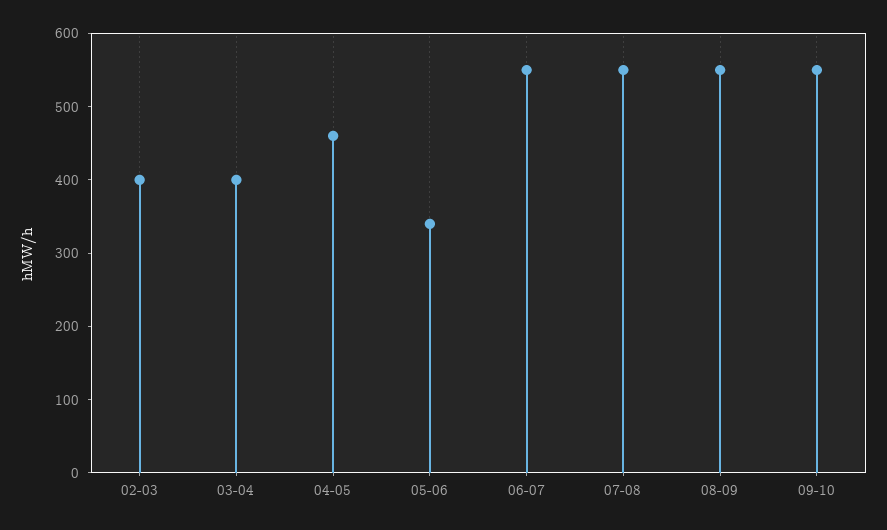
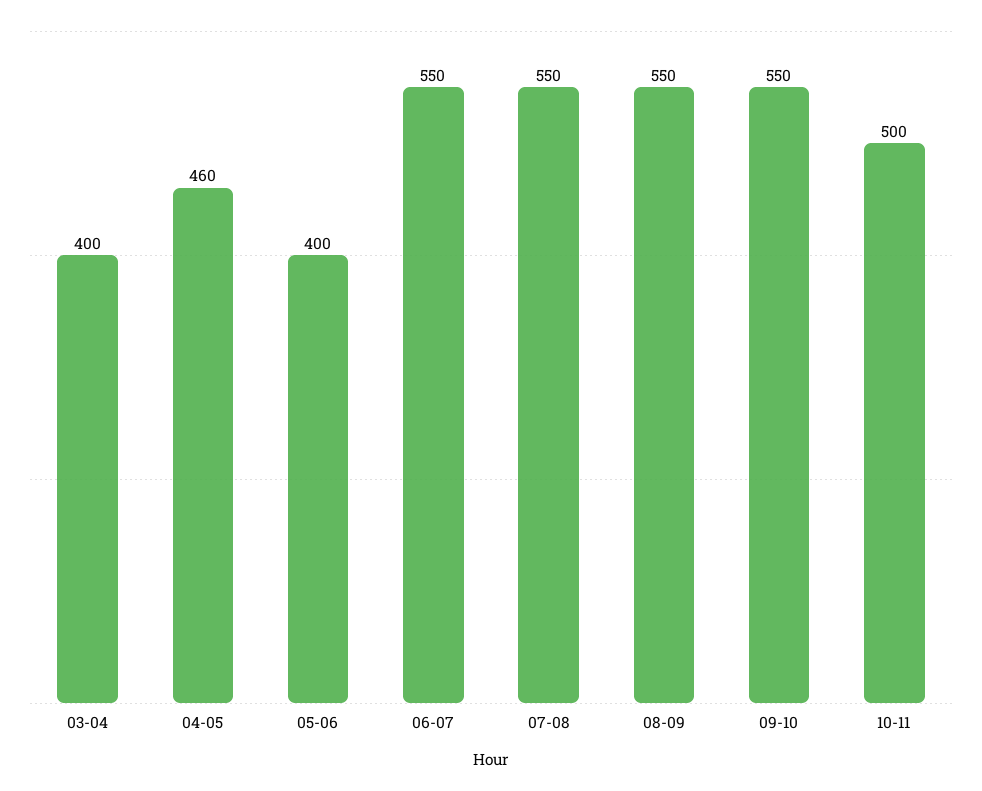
02-03: 400 -> none
05-06: 340 -> 400
10-11: none -> 500

